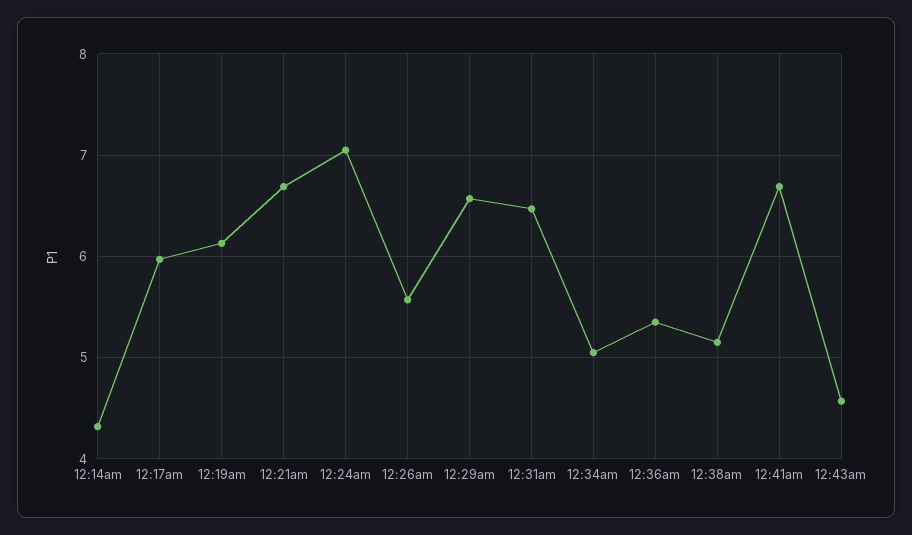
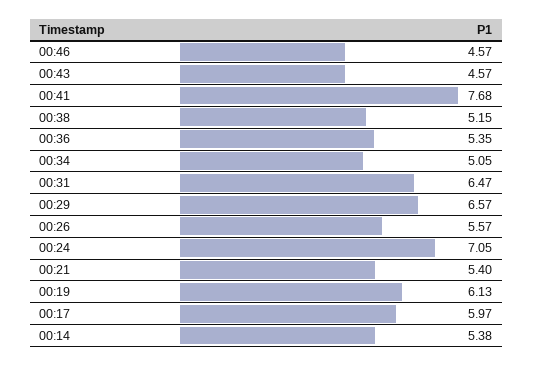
12:14am: 4.3 -> 5.38
12:21am: 6.7 -> 5.4
12:41am: 6.7 -> 7.68
00:46: none -> 4.57

